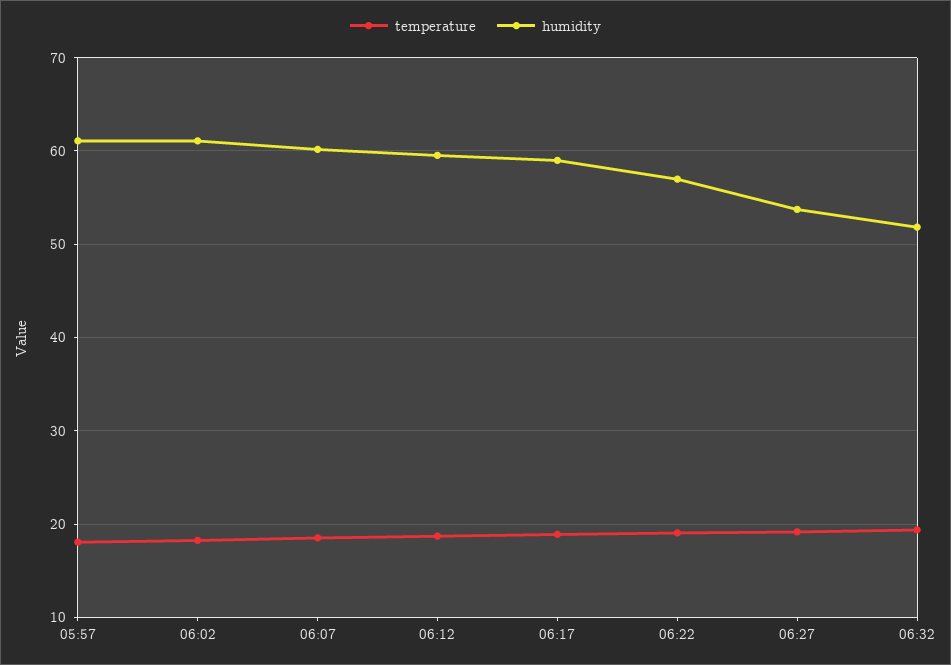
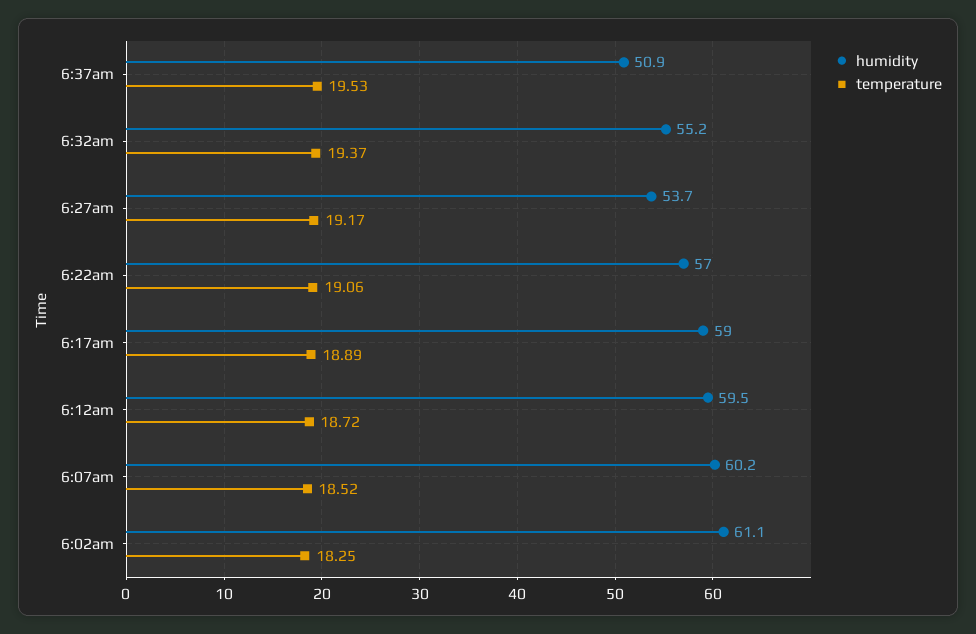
temperature, 05:57: 18 -> none
humidity, 05:57: 61 -> none
humidity, 06:32: 52 -> 55.2
humidity, 6:37am: none -> 50.9
temperature, 6:37am: none -> 19.53

